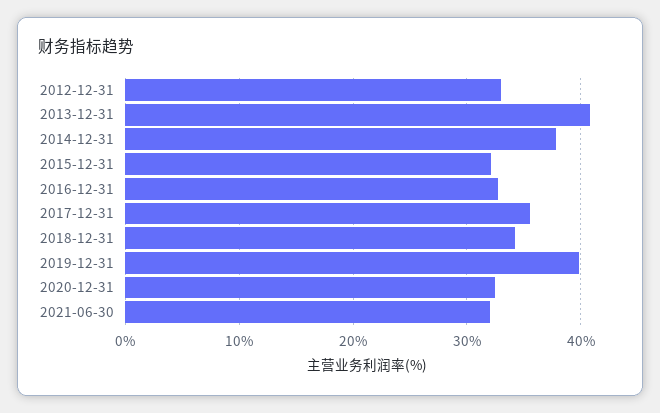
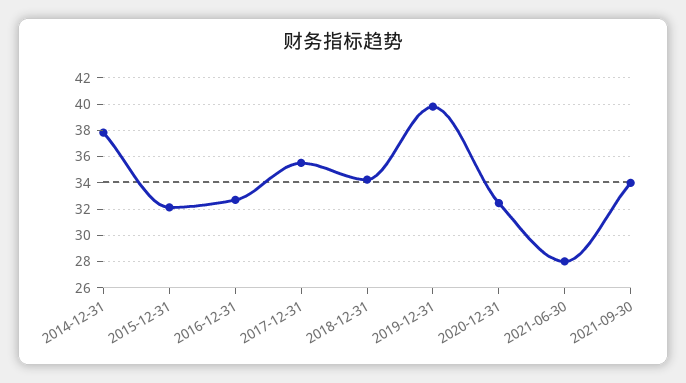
2012-12-31: 33 -> none
2013-12-31: 41 -> none
2021-06-30: 32 -> 28
2021-09-30: none -> 34

